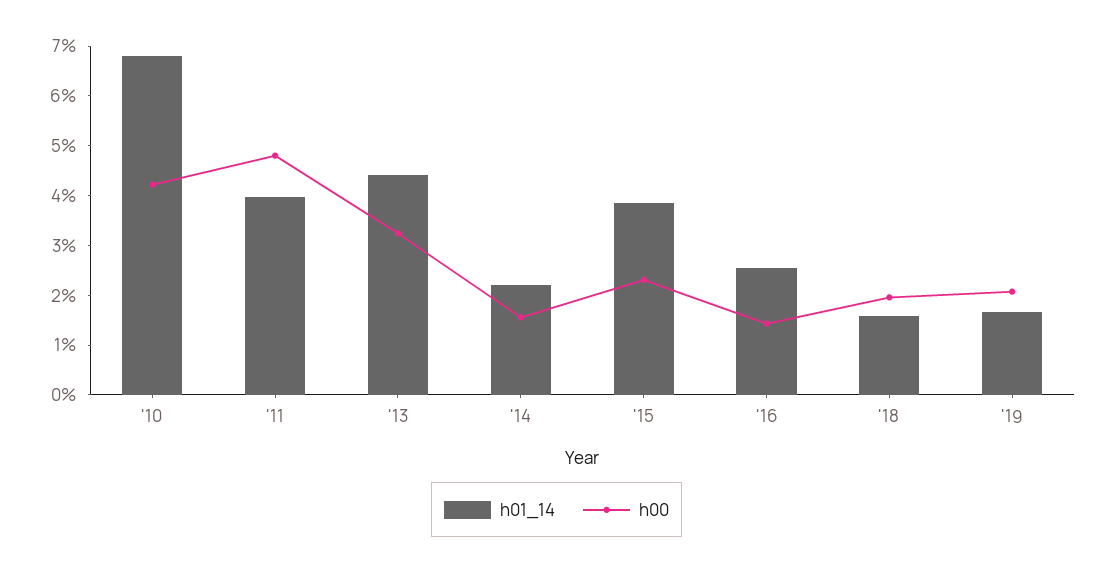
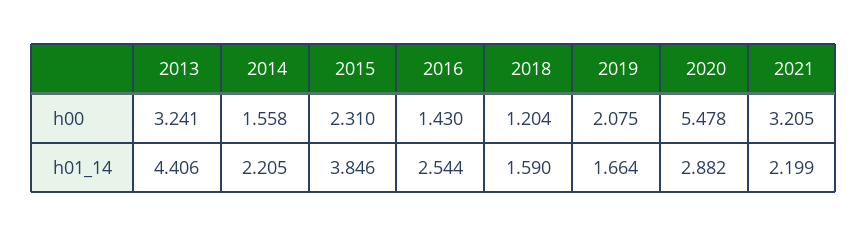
h01_14, '10: 6.8 -> none
h00, '10: 4.2 -> none
h01_14, '11: 4 -> none
h00, '11: 4.8 -> none
h00, '18: 2 -> 1.204
h00, 2020: none -> 5.478
h00, 2021: none -> 3.205
h01_14, 2020: none -> 2.882
h01_14, 2021: none -> 2.199

